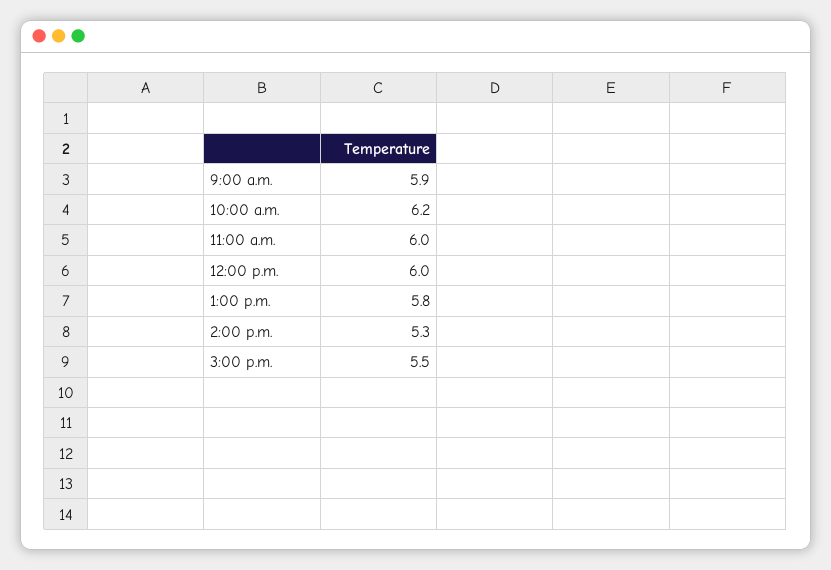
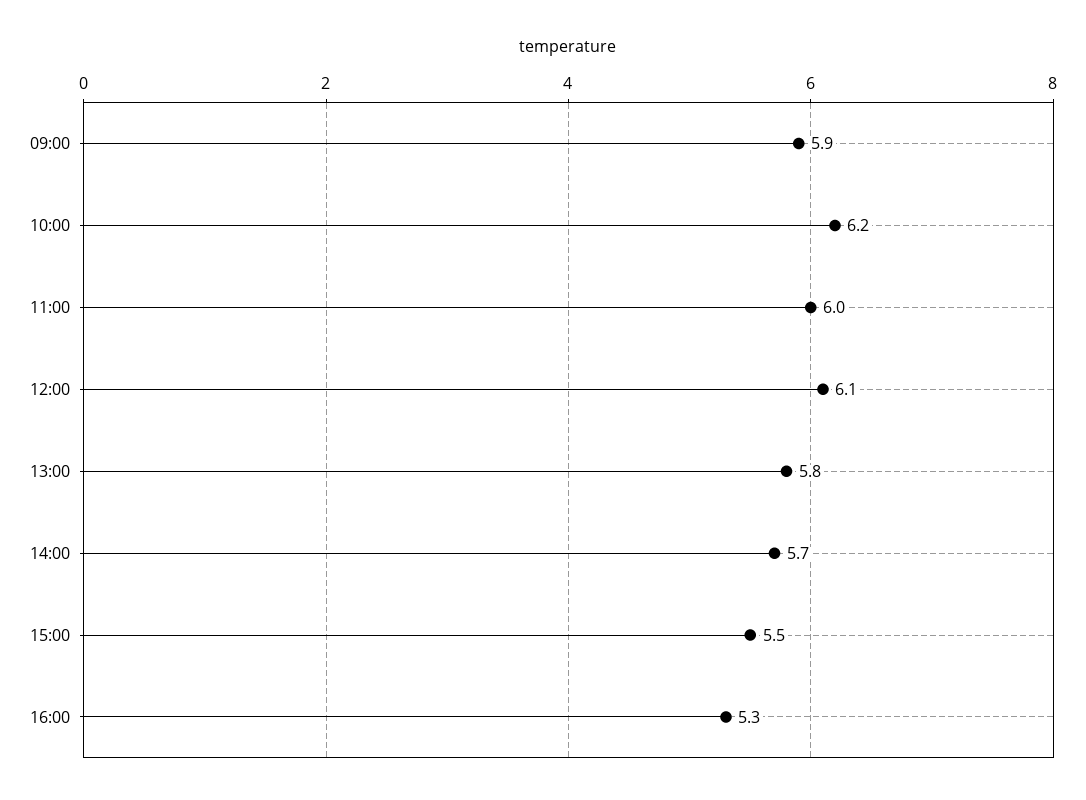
12:00 p.m.: 6 -> 6.1
2:00 p.m.: 5.3 -> 5.7
16:00: none -> 5.3

